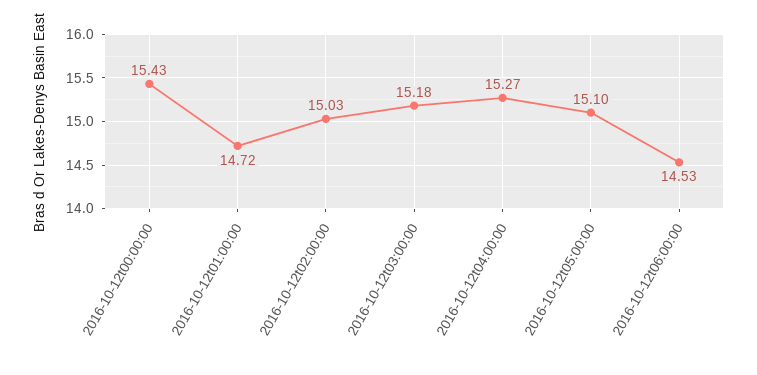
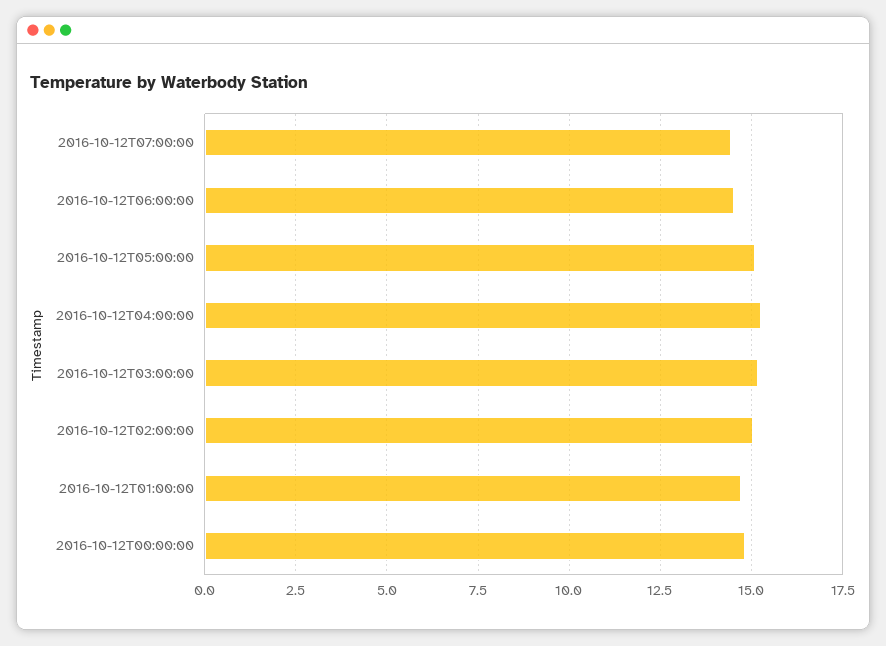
2016-10-12t00:00:00: 15.43 -> 14.75
2016-10-12T07:00:00: none -> 14.5

